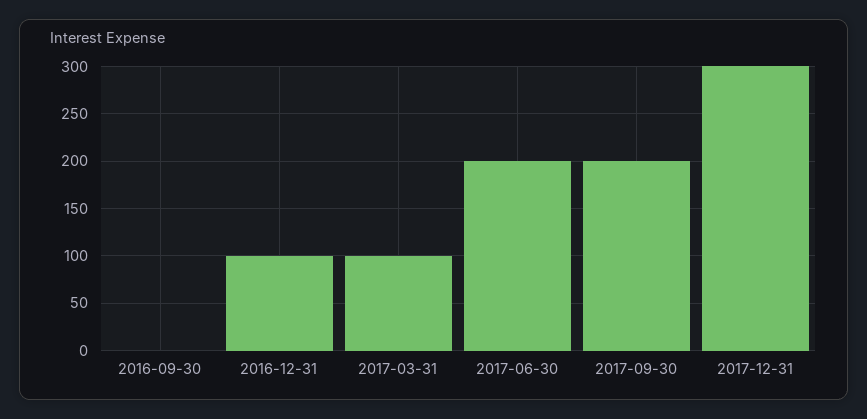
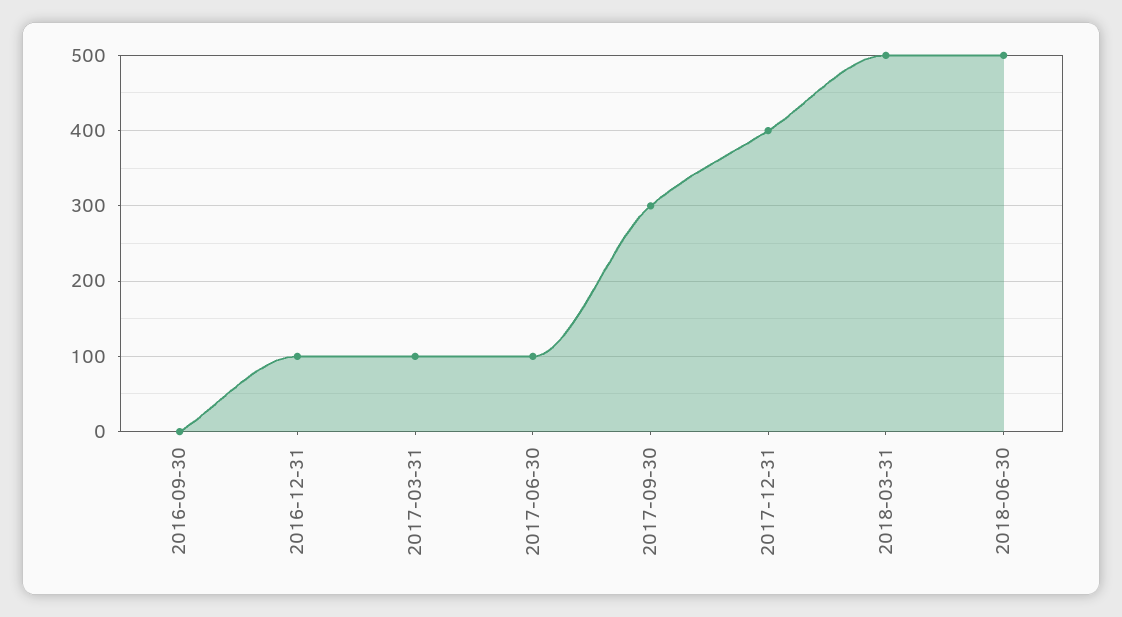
2017-06-30: 200 -> 100
2017-09-30: 200 -> 300
2017-12-31: 300 -> 400
2018-03-31: none -> 500
2018-06-30: none -> 500

